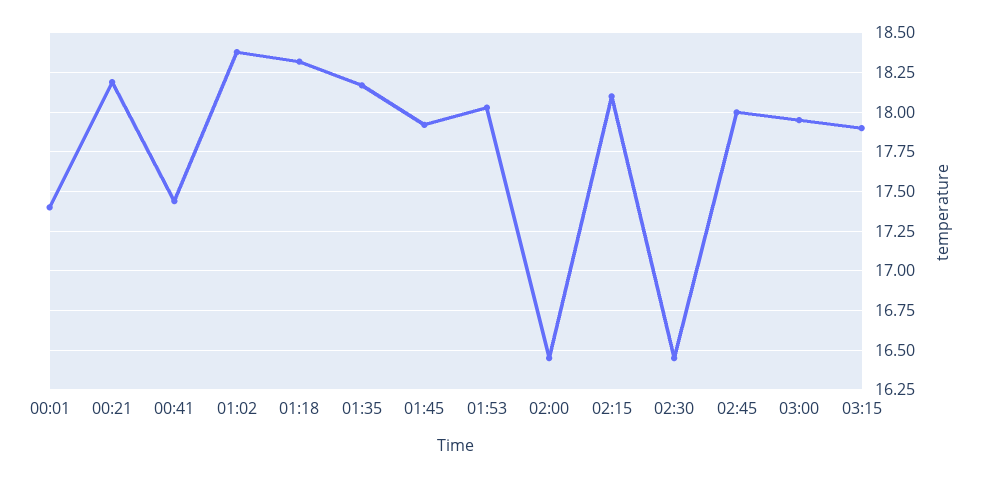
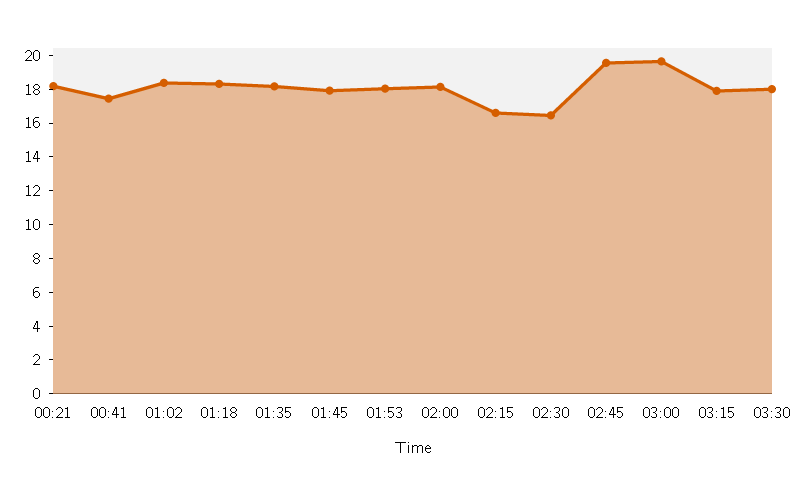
00:01: 17.4 -> none
02:00: 16.45 -> 18
02:15: 18.1 -> 16.5
02:45: 18 -> 19.5
03:00: 17.95 -> 19.5
03:30: none -> 18

